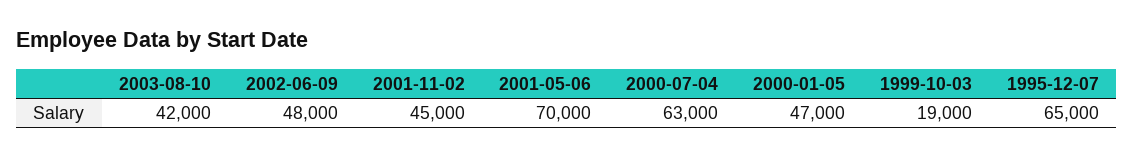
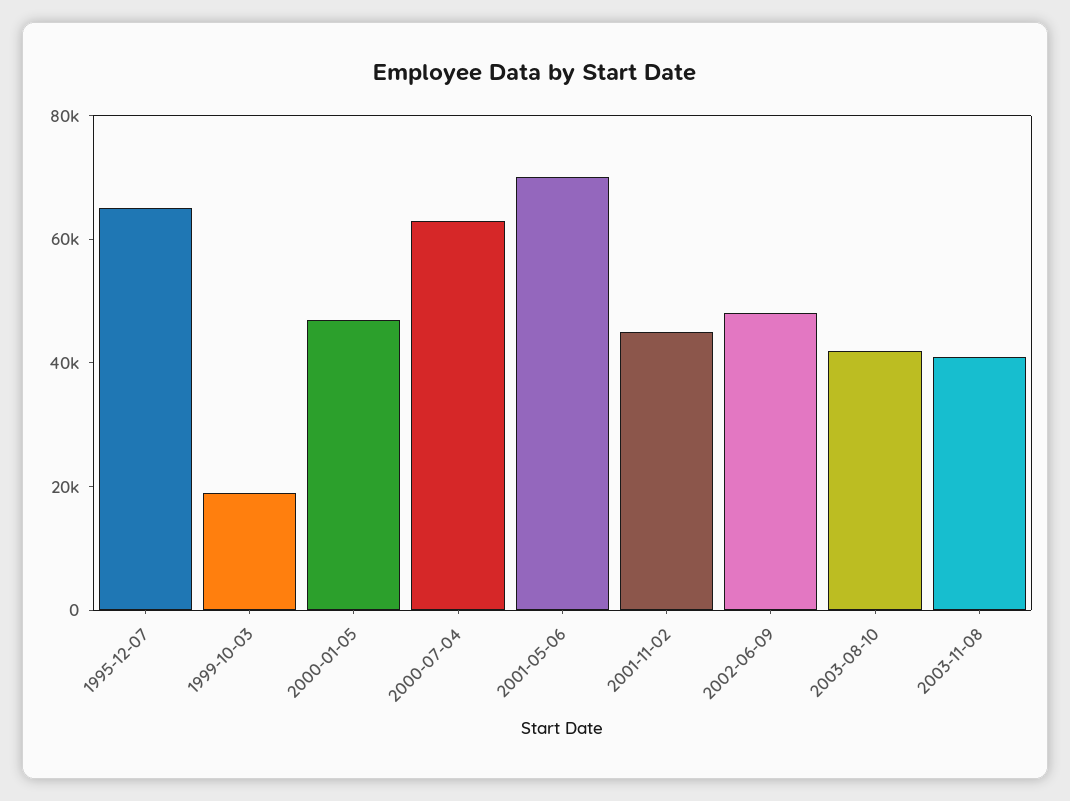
2003-11-08: none -> 40000

